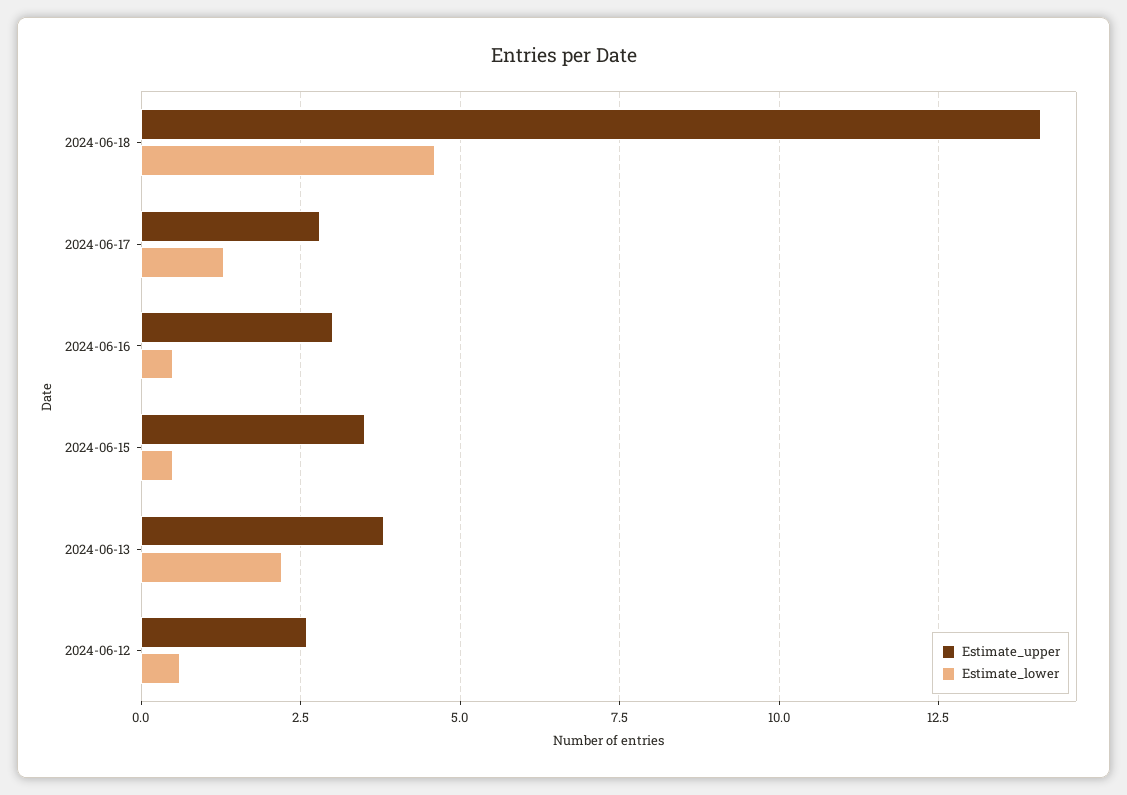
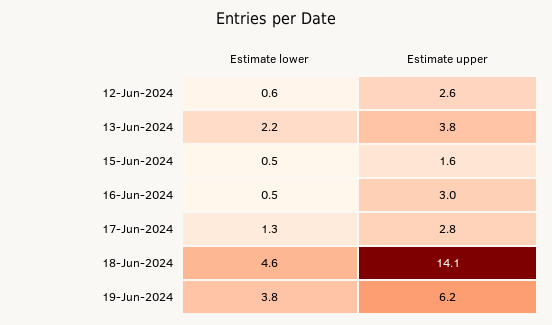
Estimate_upper, 2024-06-15: 3.5 -> 1.6
Estimate_lower, 19-Jun-2024: none -> 3.8
Estimate_upper, 19-Jun-2024: none -> 6.2

